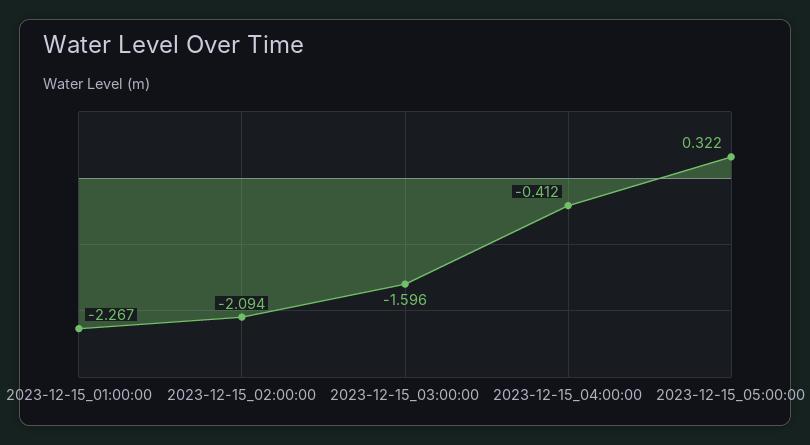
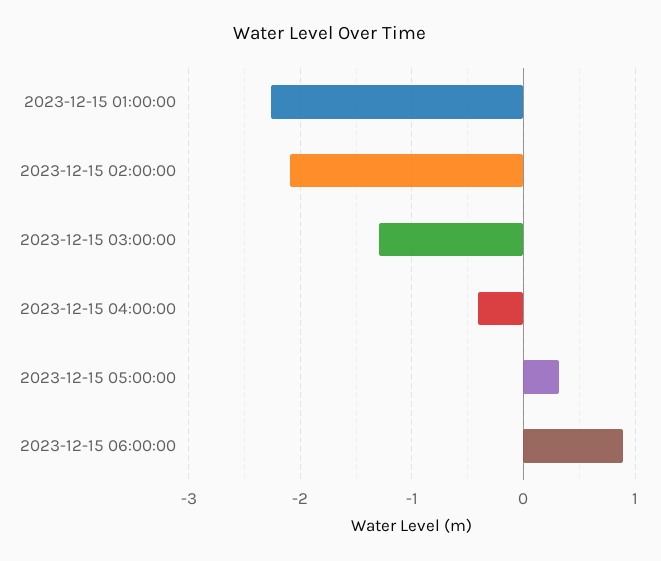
2023-12-15_03:00:00: -1.596 -> -1.3
2023-12-15 06:00:00: none -> 0.9

